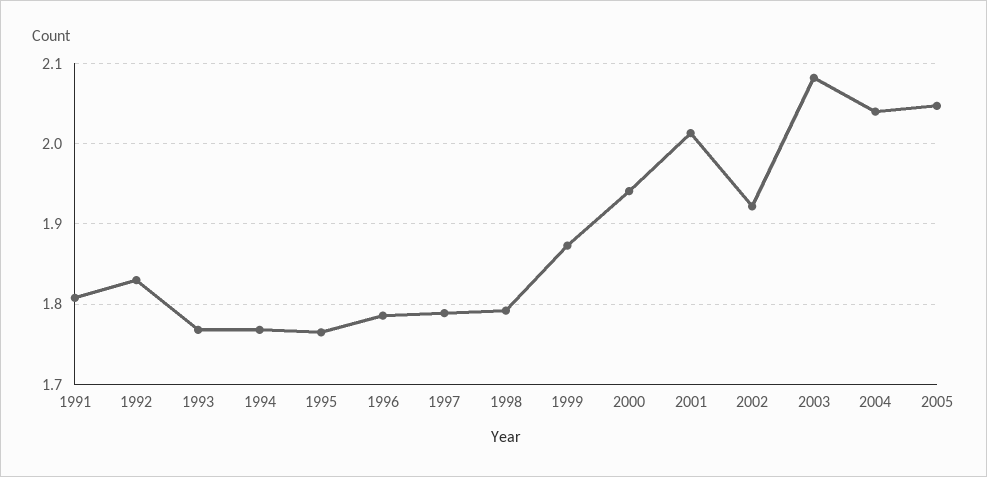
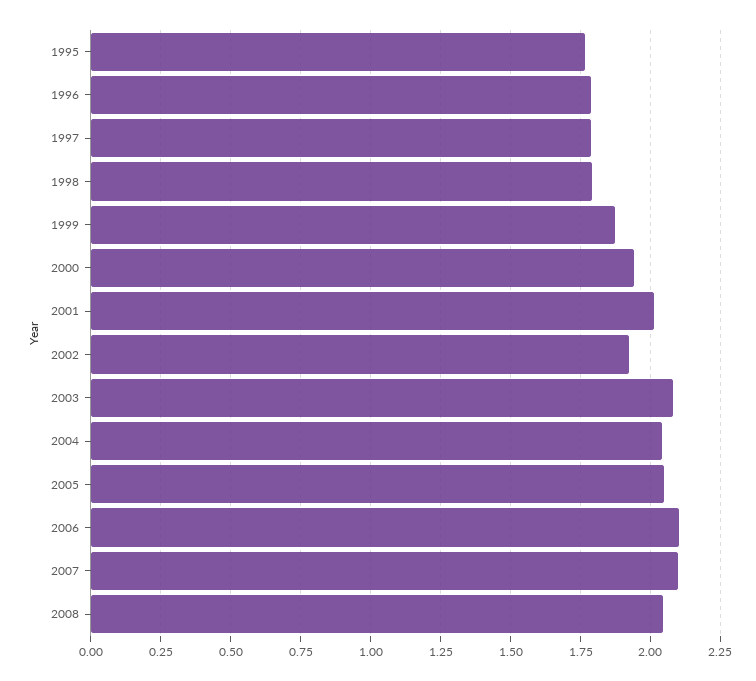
1991: 1.81 -> none
1992: 1.83 -> none
1993: 1.77 -> none
1994: 1.77 -> none
2006: none -> 2.1
2007: none -> 2.1
2008: none -> 2.05

